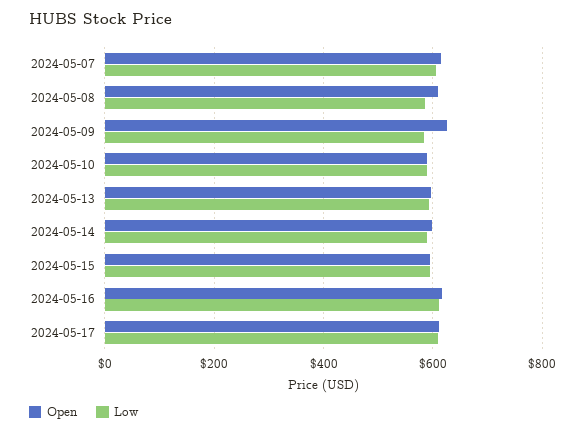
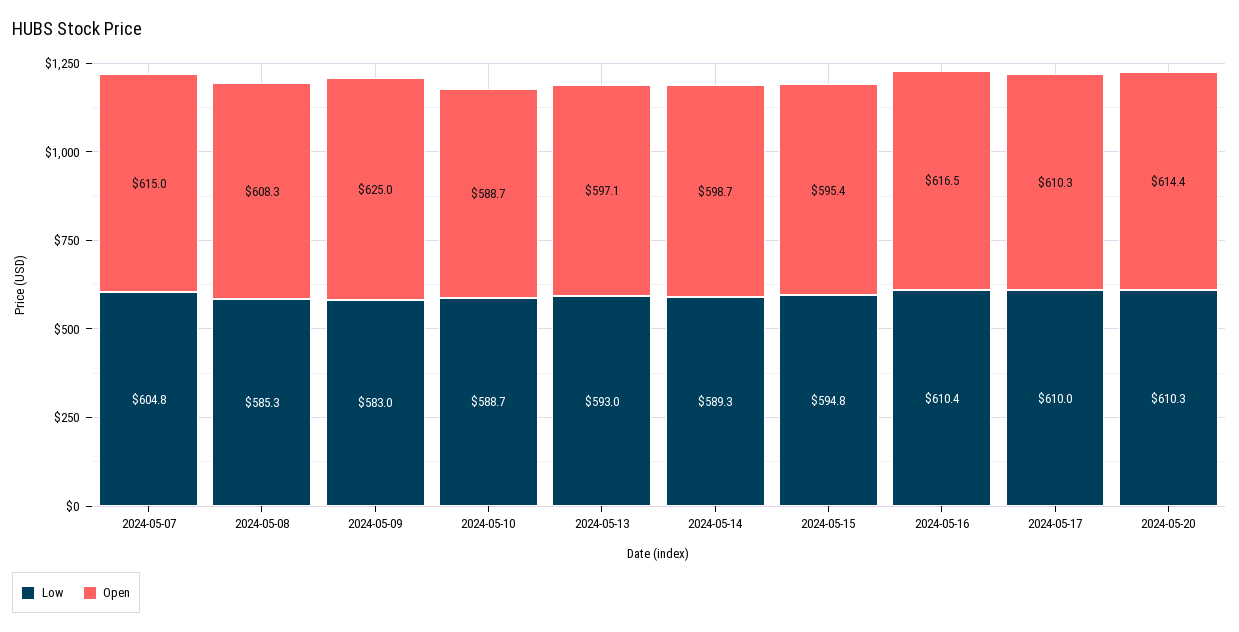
Low, 2024-05-20: none -> 610.3
Open, 2024-05-20: none -> 614.4

